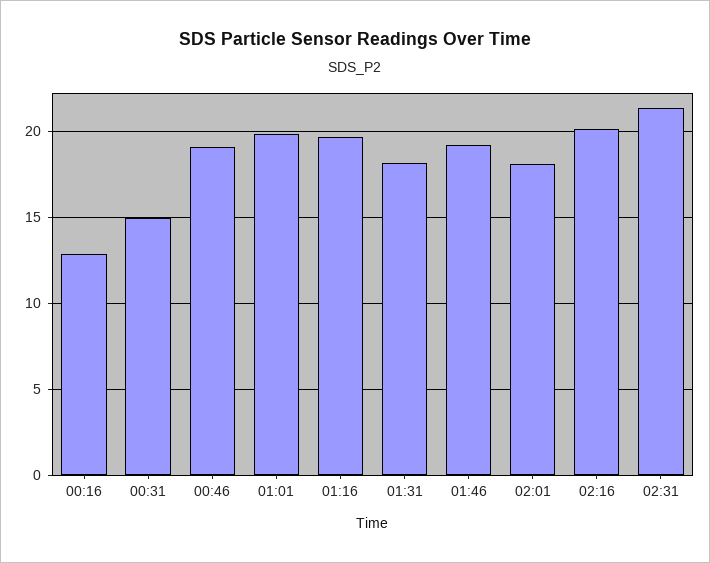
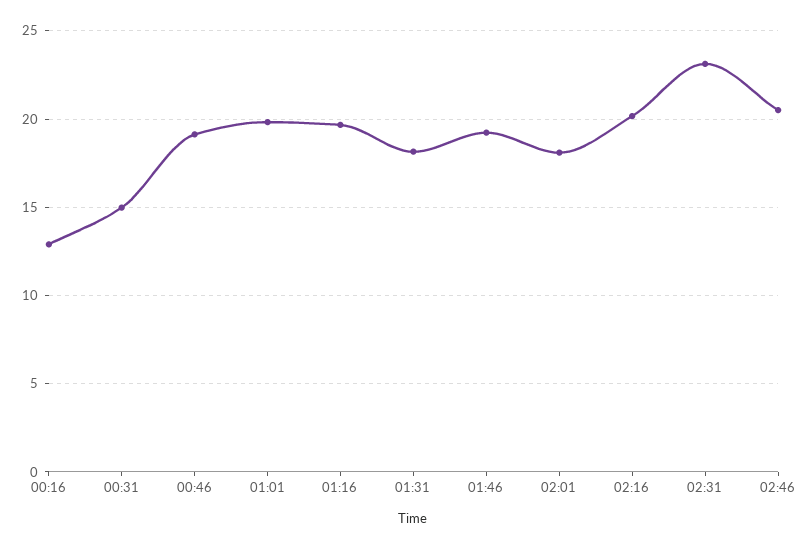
02:31: 21.5 -> 23
02:46: none -> 20.5

